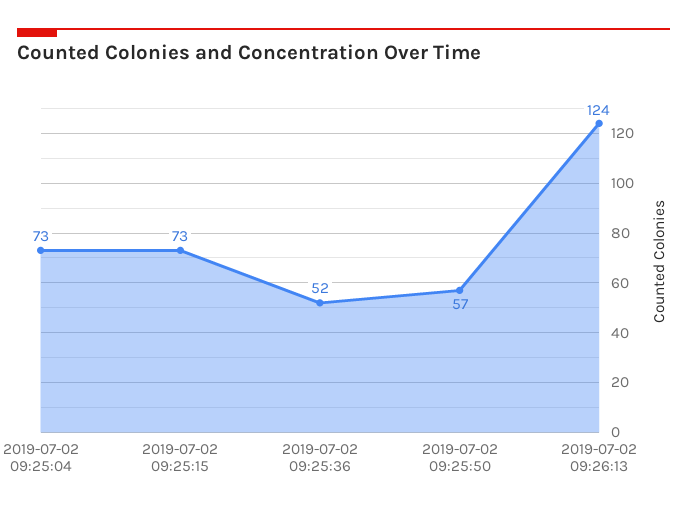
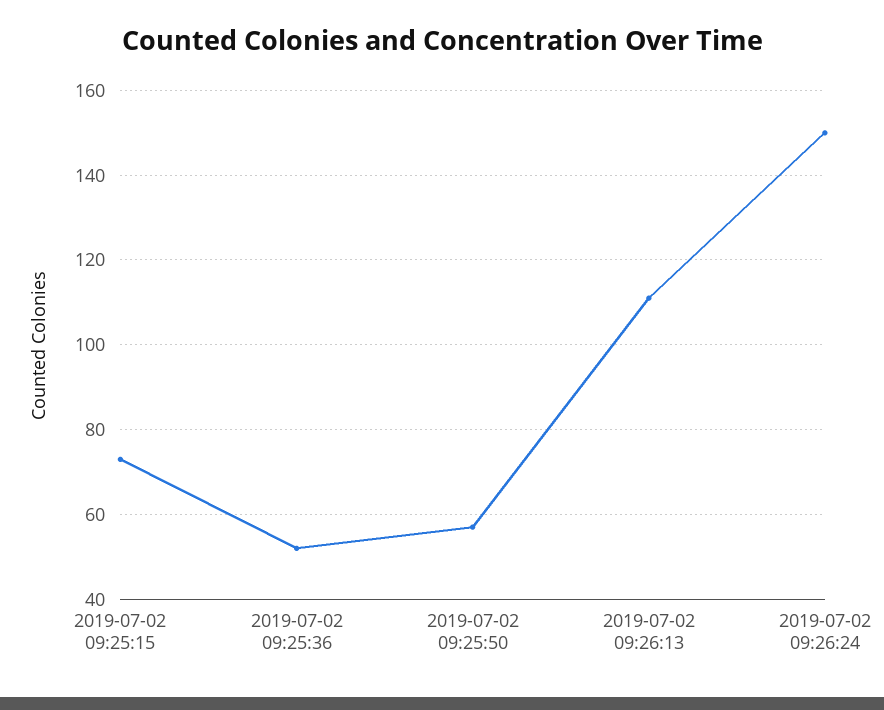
2019-07-02 09:25:04: 73 -> none
2019-07-02 09:26:13: 124 -> 110
2019-07-02 09:26:24: none -> 150

